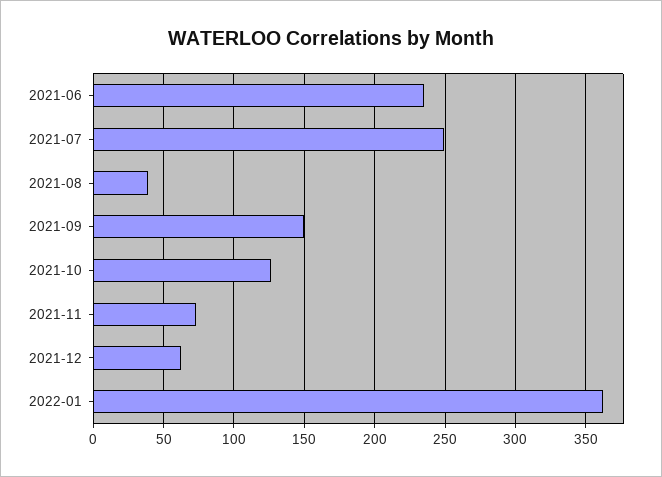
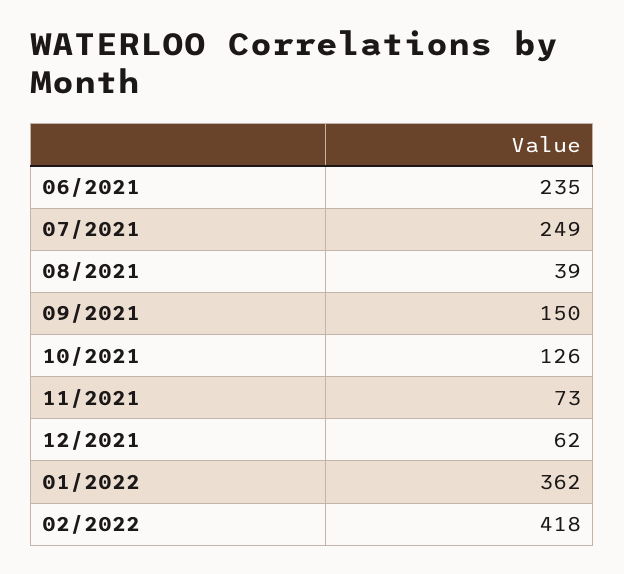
02/2022: none -> 418

